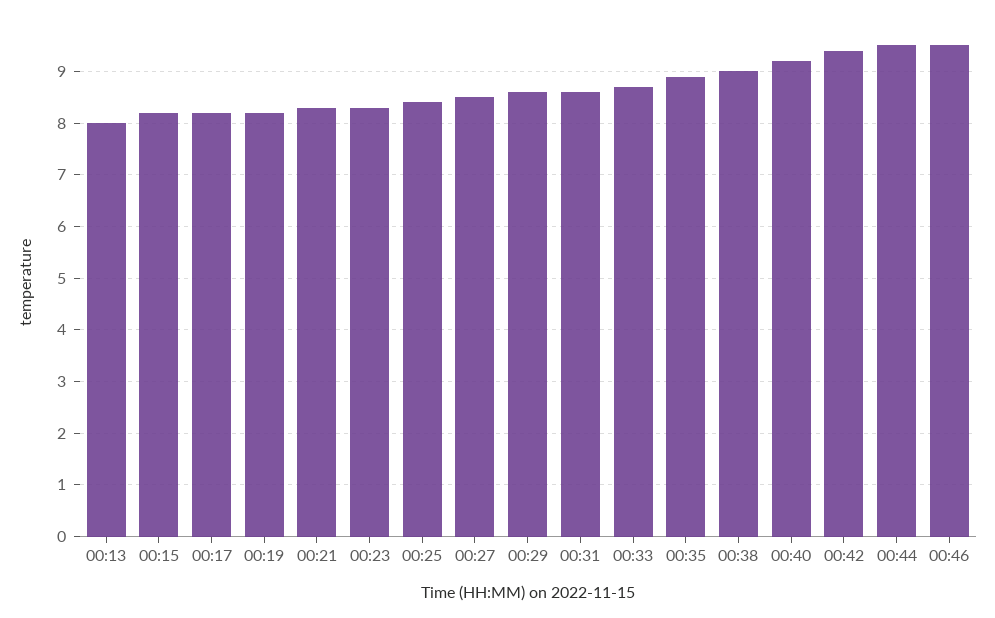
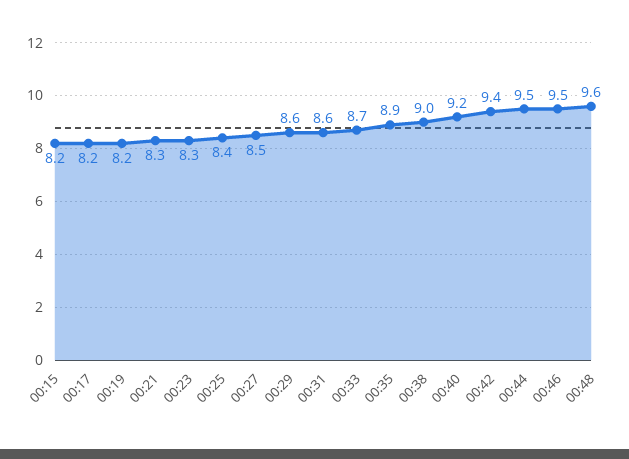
00:13: 8 -> none
00:48: none -> 9.6

